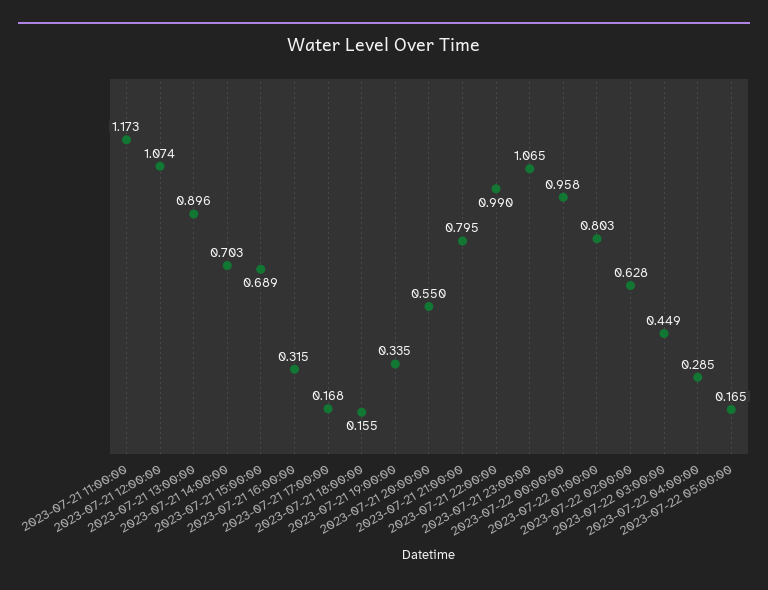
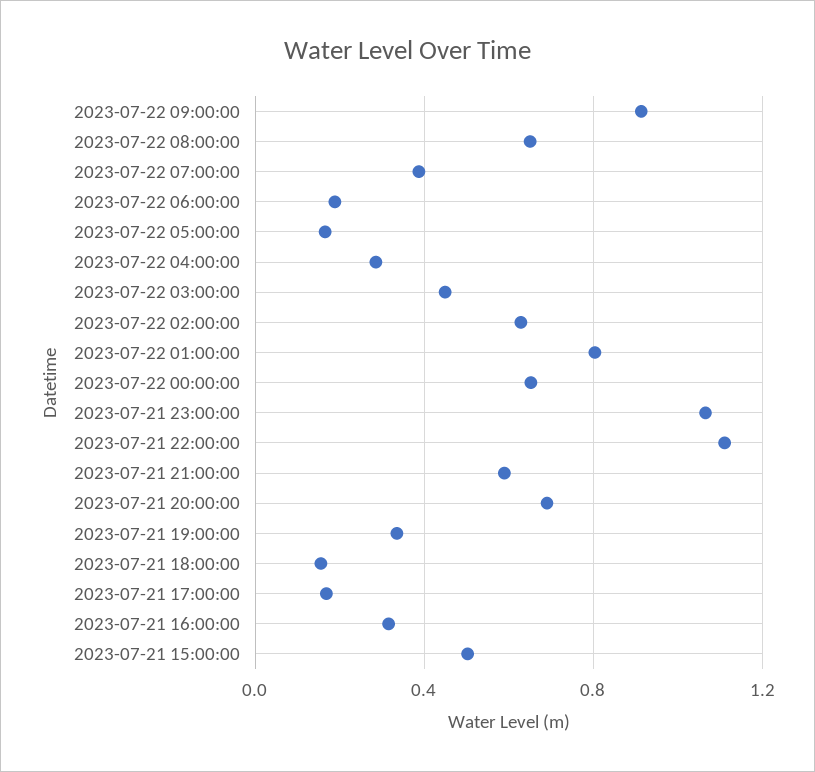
2023-07-21 11:00:00: 1.173 -> none
2023-07-21 12:00:00: 1.074 -> none
2023-07-21 13:00:00: 0.896 -> none
2023-07-21 14:00:00: 0.703 -> none
2023-07-21 15:00:00: 0.689 -> 0.5
2023-07-21 20:00:00: 0.55 -> 0.7
2023-07-21 21:00:00: 0.795 -> 0.6
2023-07-21 22:00:00: 0.99 -> 1.1
2023-07-22 00:00:00: 0.958 -> 0.65
2023-07-22 09:00:00: none -> 0.9
2023-07-22 08:00:00: none -> 0.65
2023-07-22 07:00:00: none -> 0.4
2023-07-22 06:00:00: none -> 0.2

